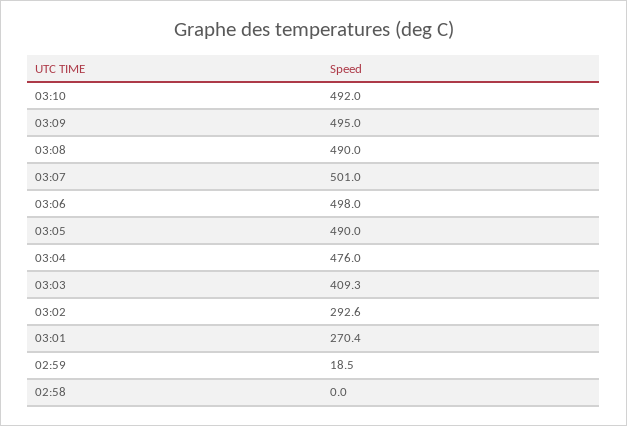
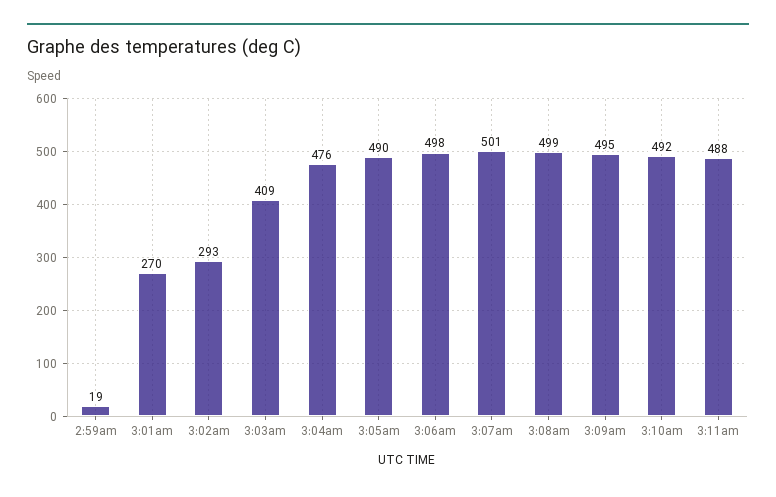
03:08: 490 -> 499
02:58: 0 -> none
3:11am: none -> 488

